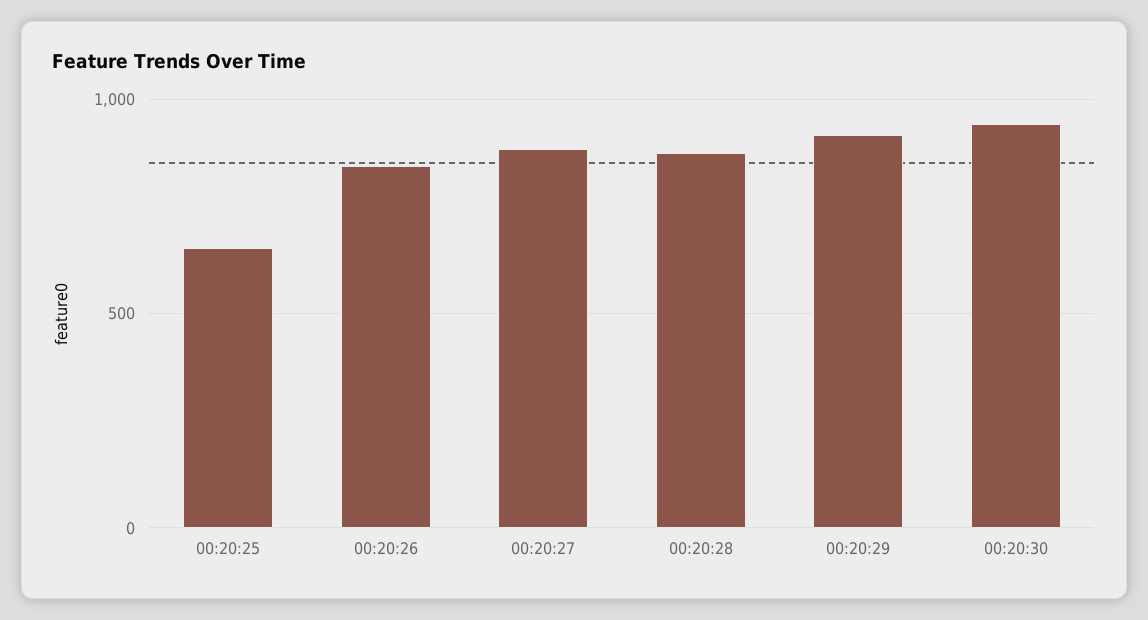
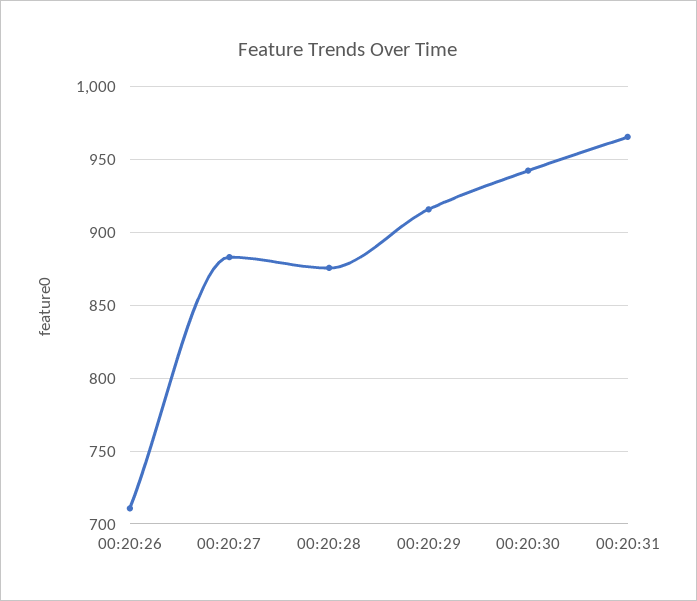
00:20:25: 650 -> none
00:20:26: 850 -> 710
00:20:31: none -> 965

